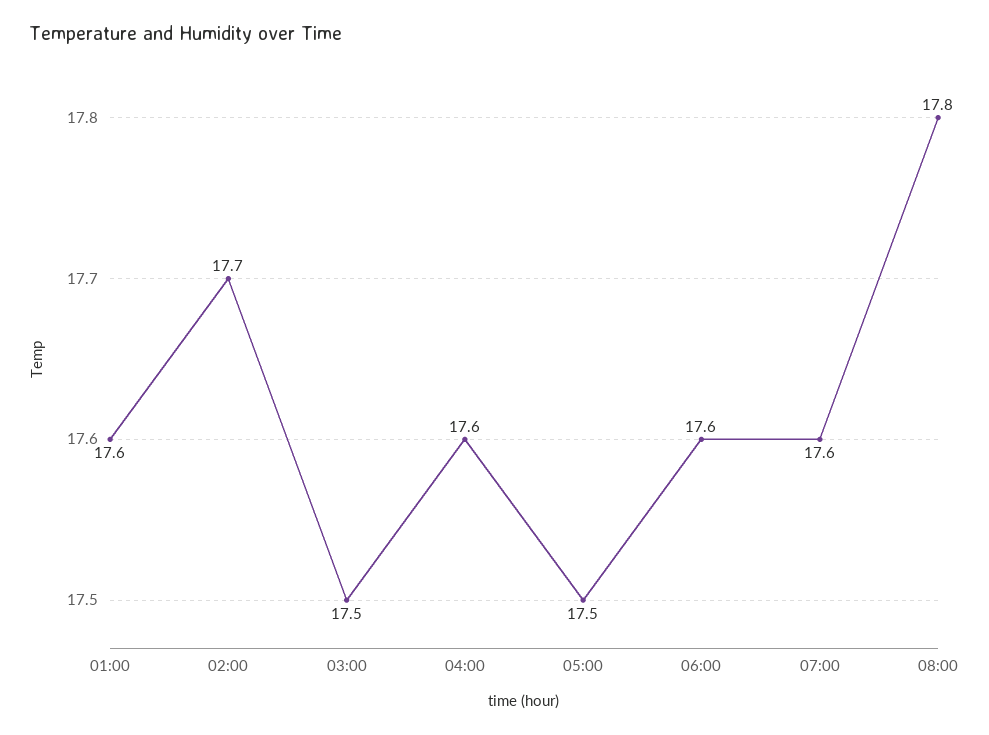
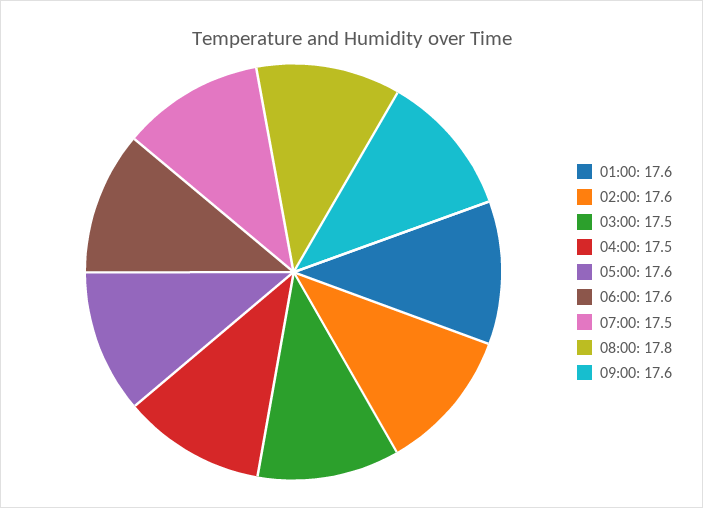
02:00: 17.7 -> 17.6
04:00: 17.6 -> 17.5
05:00: 17.5 -> 17.6
07:00: 17.6 -> 17.5
09:00: none -> 17.6

